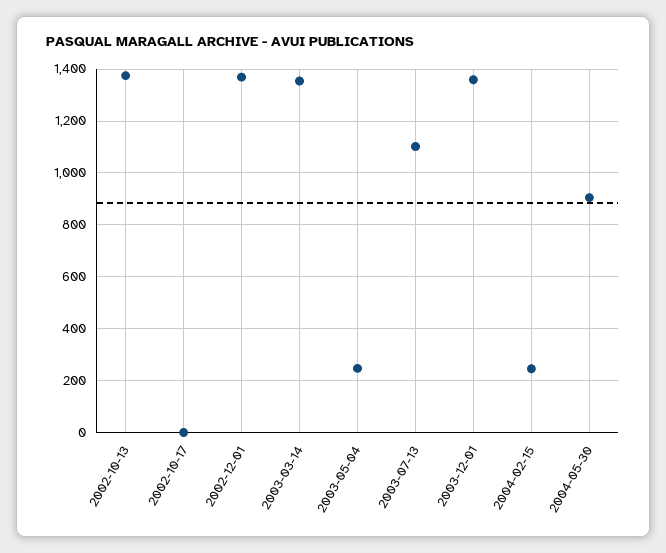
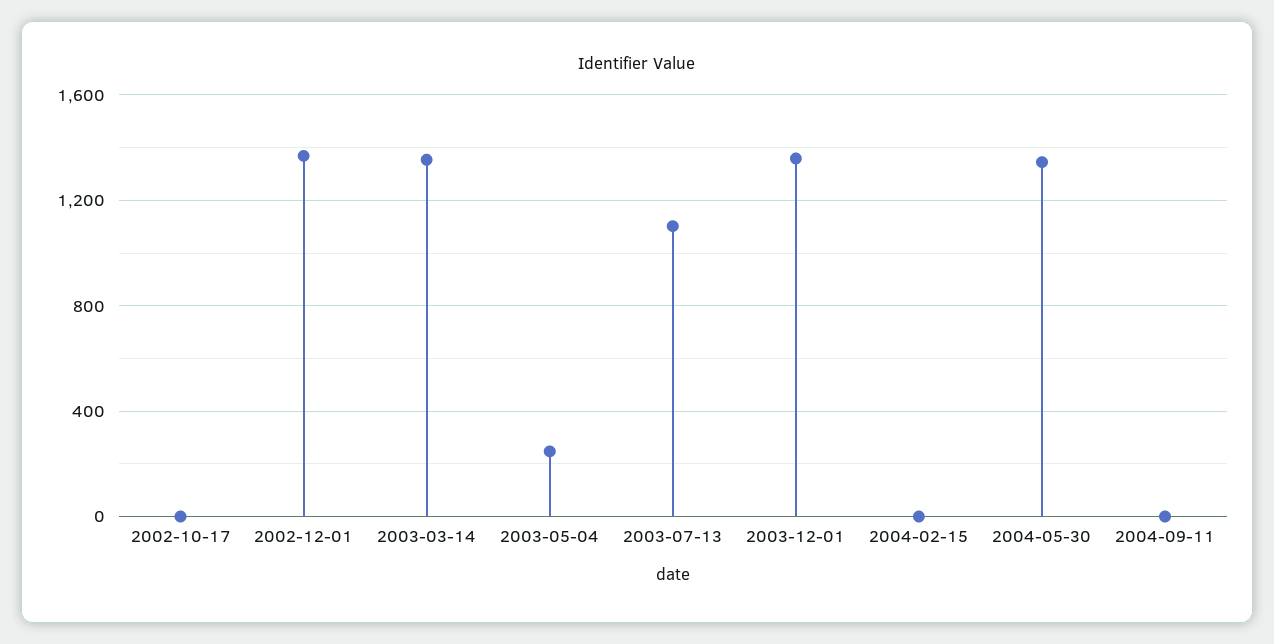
2002-10-13: 1375 -> none
2004-02-15: 250 -> 0
2004-05-30: 900 -> 1350
2004-09-11: none -> 0

